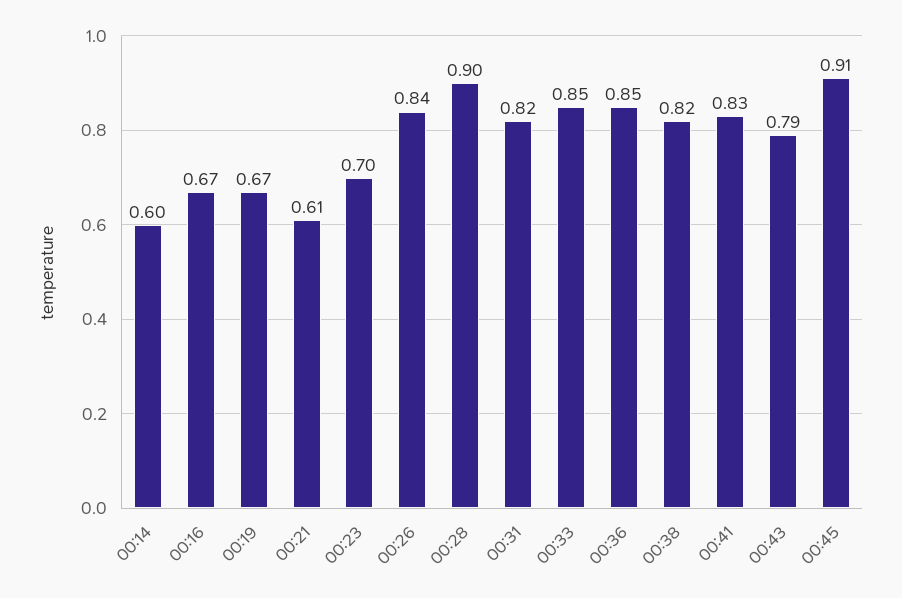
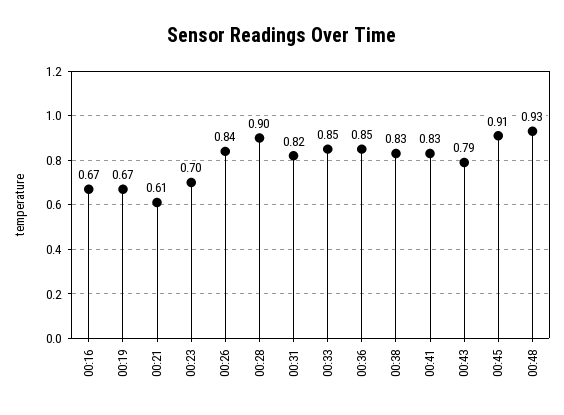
00:14: 0.6 -> none
00:38: 0.82 -> 0.83
00:48: none -> 0.93

